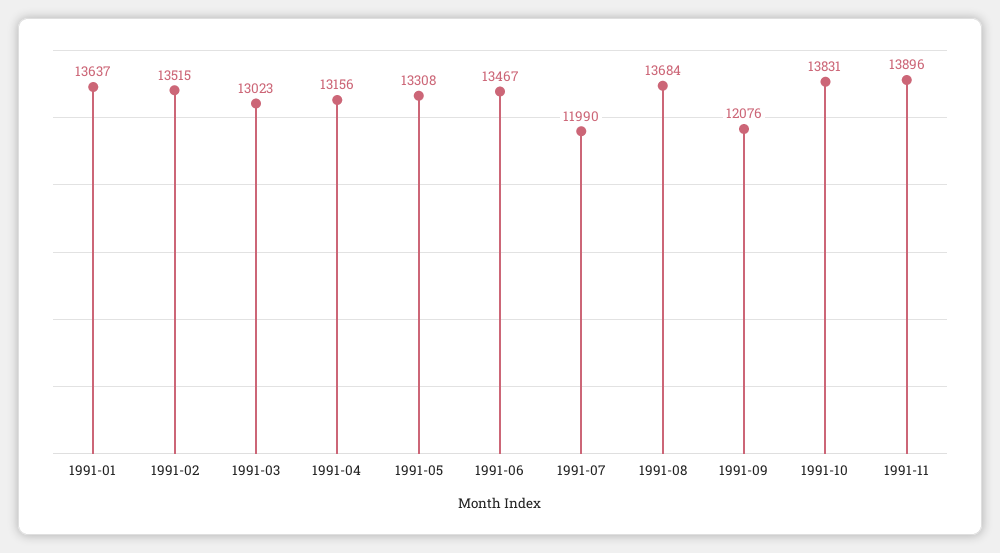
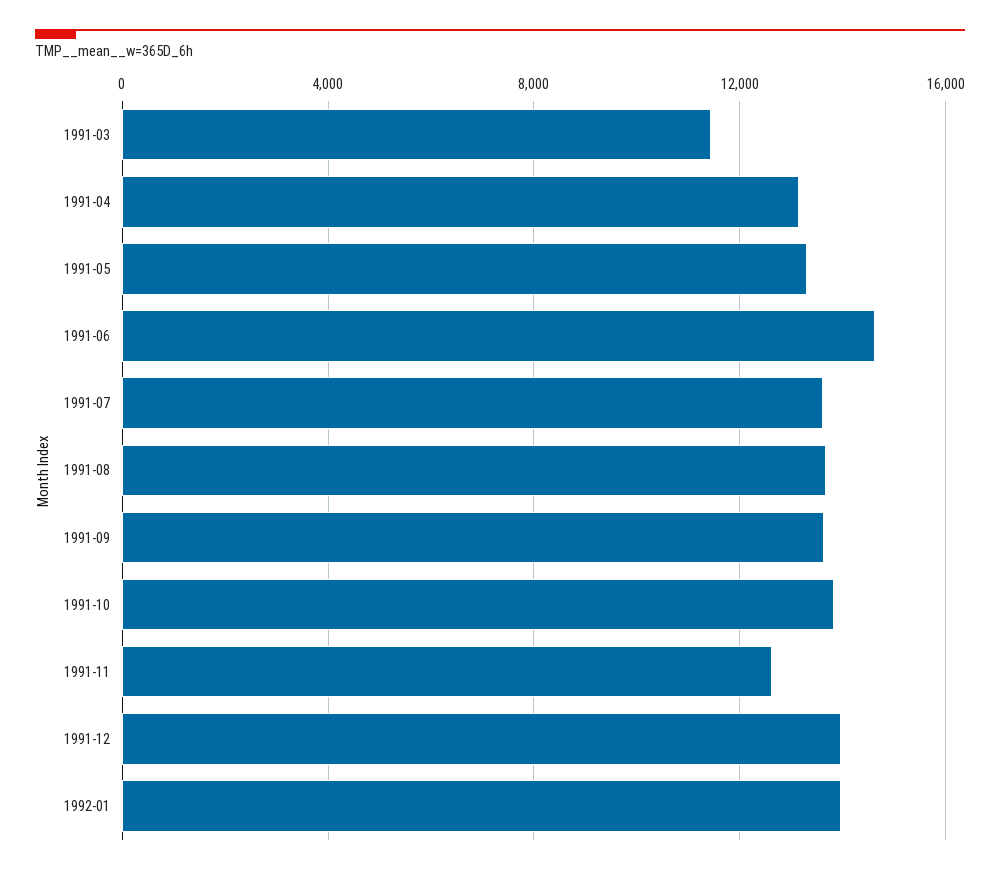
1991-01: 13637 -> none
1991-02: 13515 -> none
1991-03: 13023 -> 11500
1991-06: 13467 -> 14500
1991-07: 11990 -> 13500
1991-09: 12076 -> 13500
1991-11: 13896 -> 12500
1991-12: none -> 14000
1992-01: none -> 14000

